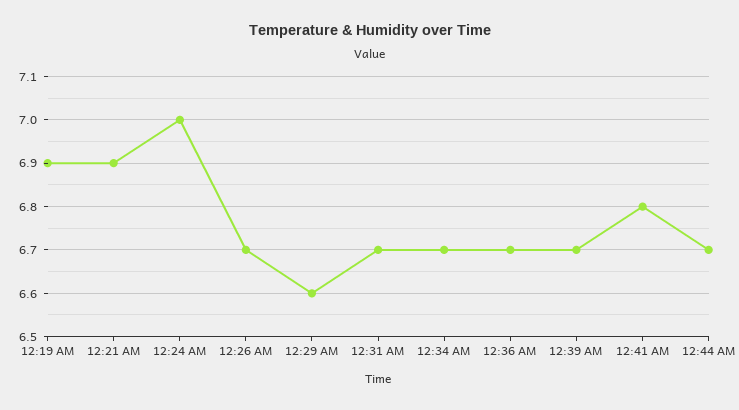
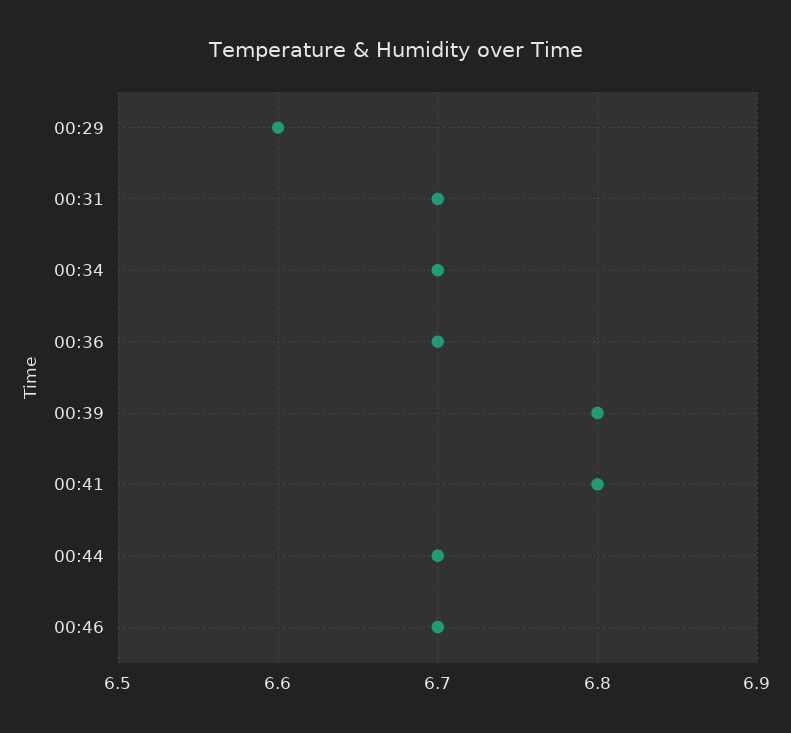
12:19 AM: 6.9 -> none
12:21 AM: 6.9 -> none
12:24 AM: 7 -> none
12:26 AM: 6.7 -> none
12:39 AM: 6.7 -> 6.8
00:46: none -> 6.7

